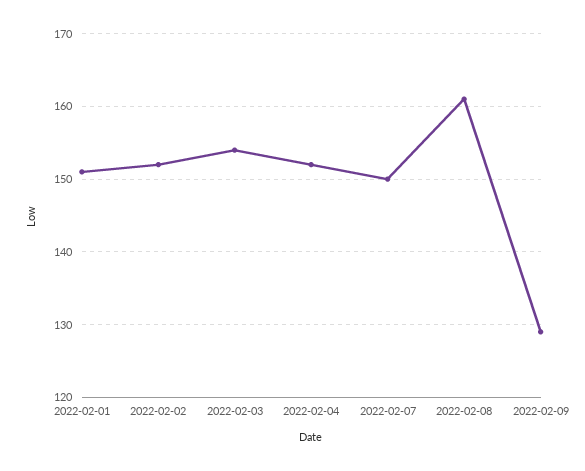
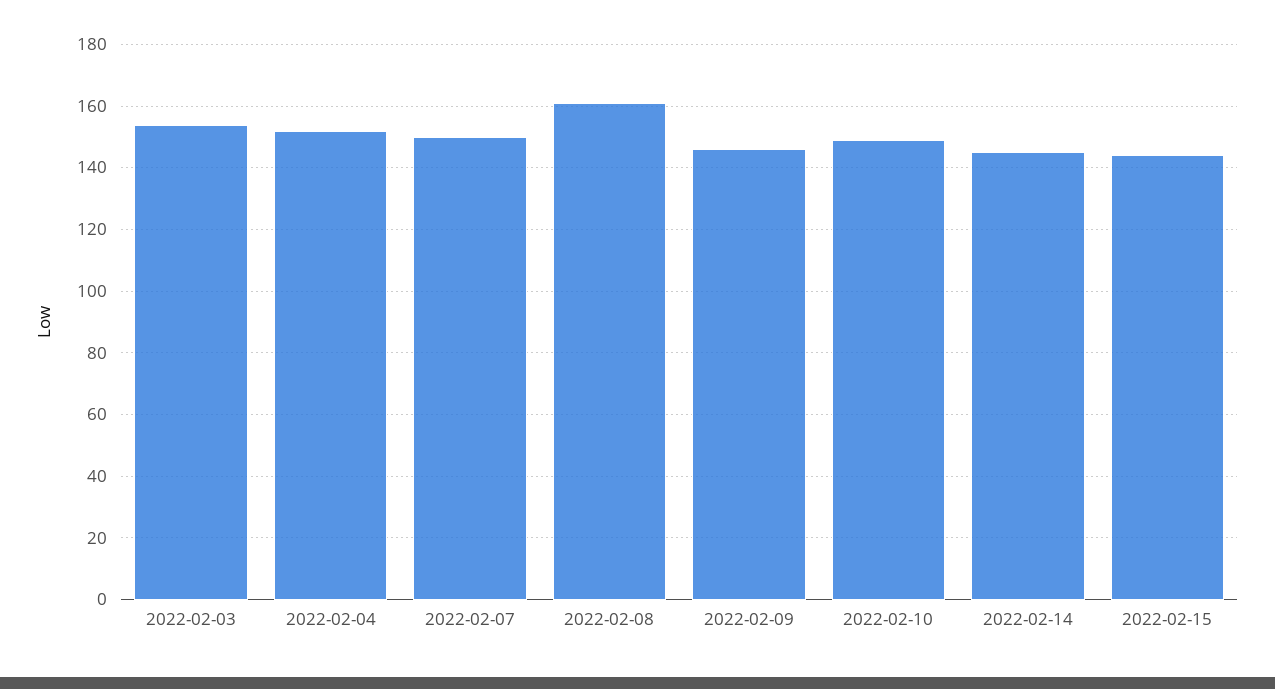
2022-02-01: 151 -> none
2022-02-02: 152 -> none
2022-02-09: 129 -> 145
2022-02-10: none -> 150
2022-02-14: none -> 145
2022-02-15: none -> 145

